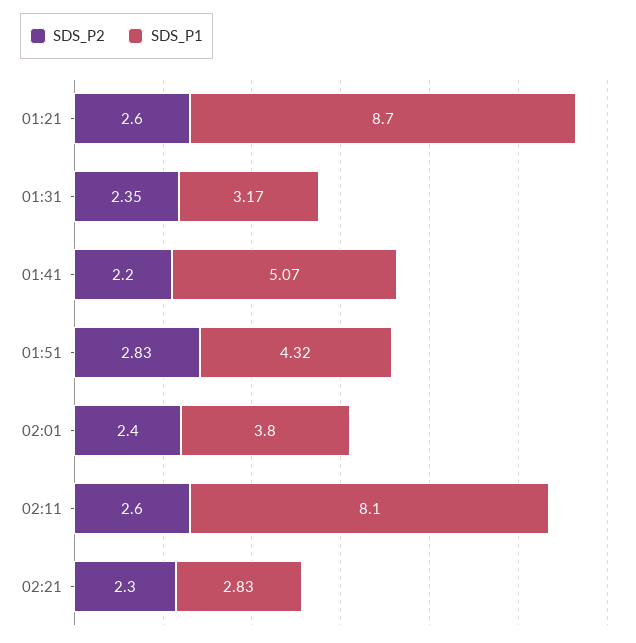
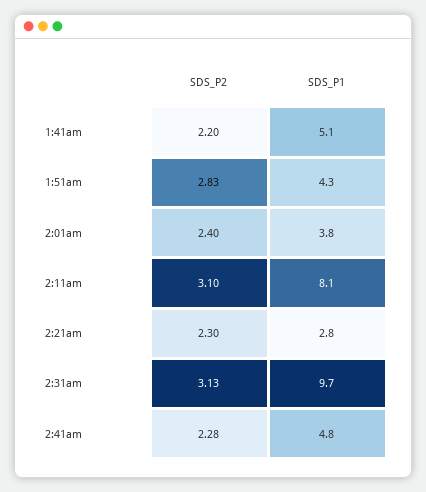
SDS_P2, 01:21: 2.6 -> none
SDS_P1, 01:21: 8.7 -> none
SDS_P2, 01:31: 2.35 -> none
SDS_P1, 01:31: 3.17 -> none
SDS_P2, 02:11: 2.6 -> 3.1
SDS_P2, 2:31am: none -> 3.13
SDS_P1, 2:31am: none -> 9.7
SDS_P2, 2:41am: none -> 2.28
SDS_P1, 2:41am: none -> 4.8

